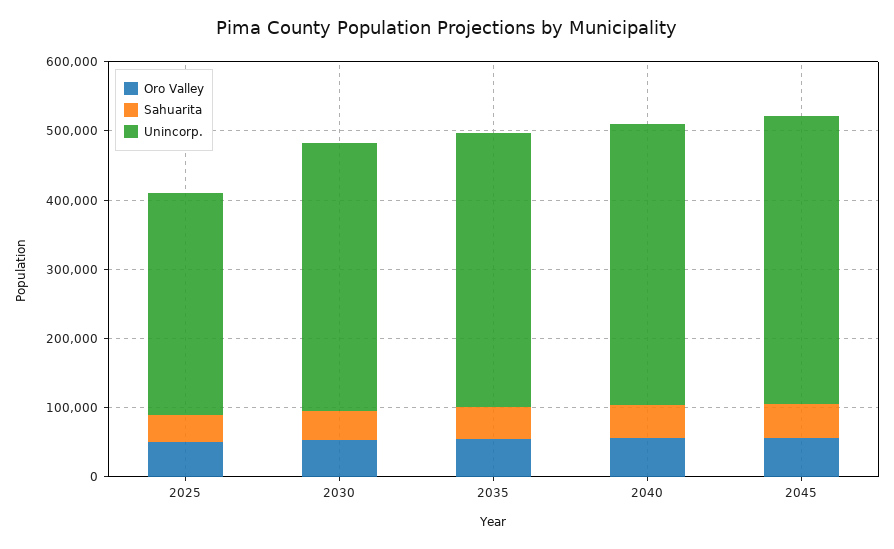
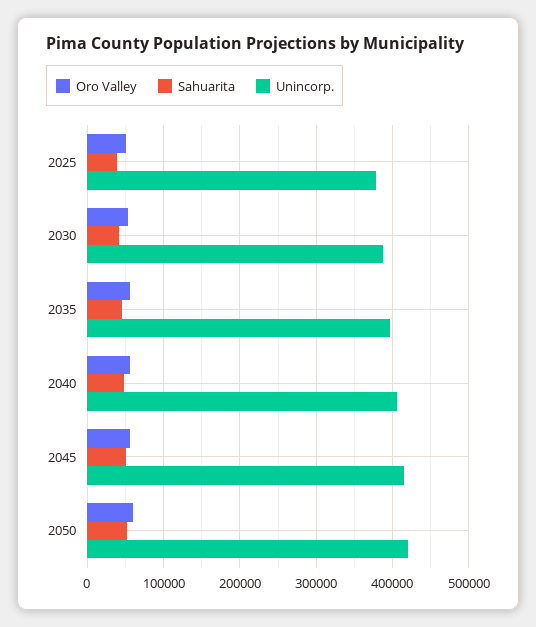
Unincorp., 2025: 320000 -> 380000
Oro Valley, 2050: none -> 60000
Sahuarita, 2050: none -> 50000
Unincorp., 2050: none -> 420000

